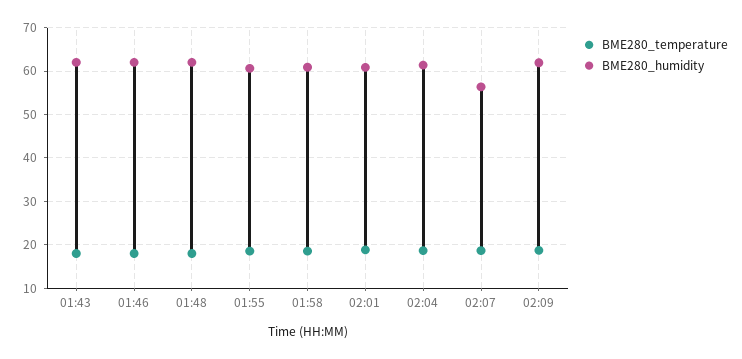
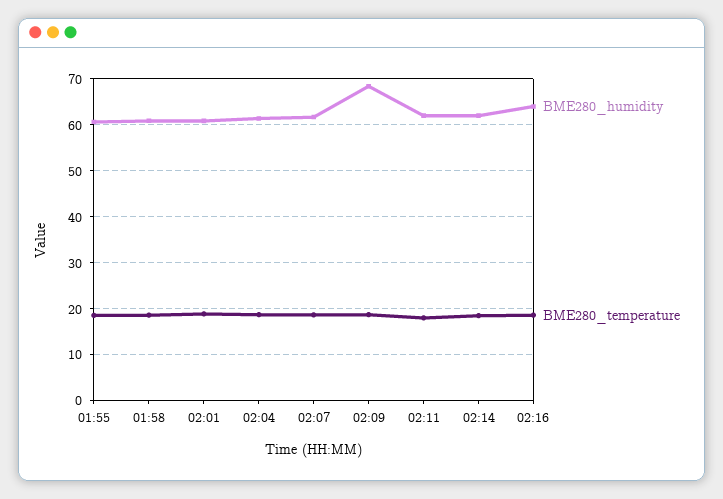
BME280_temperature, 01:43: 18 -> none
BME280_humidity, 01:43: 62 -> none
BME280_temperature, 01:46: 18 -> none
BME280_humidity, 01:46: 62 -> none
BME280_temperature, 01:48: 18 -> none
BME280_humidity, 01:48: 62 -> none
BME280_humidity, 02:07: 56 -> 62
BME280_humidity, 02:09: 62 -> 68
BME280_humidity, 02:11: none -> 62
BME280_temperature, 02:11: none -> 18
BME280_humidity, 02:14: none -> 62
BME280_temperature, 02:14: none -> 18
BME280_humidity, 02:16: none -> 64
BME280_temperature, 02:16: none -> 18

